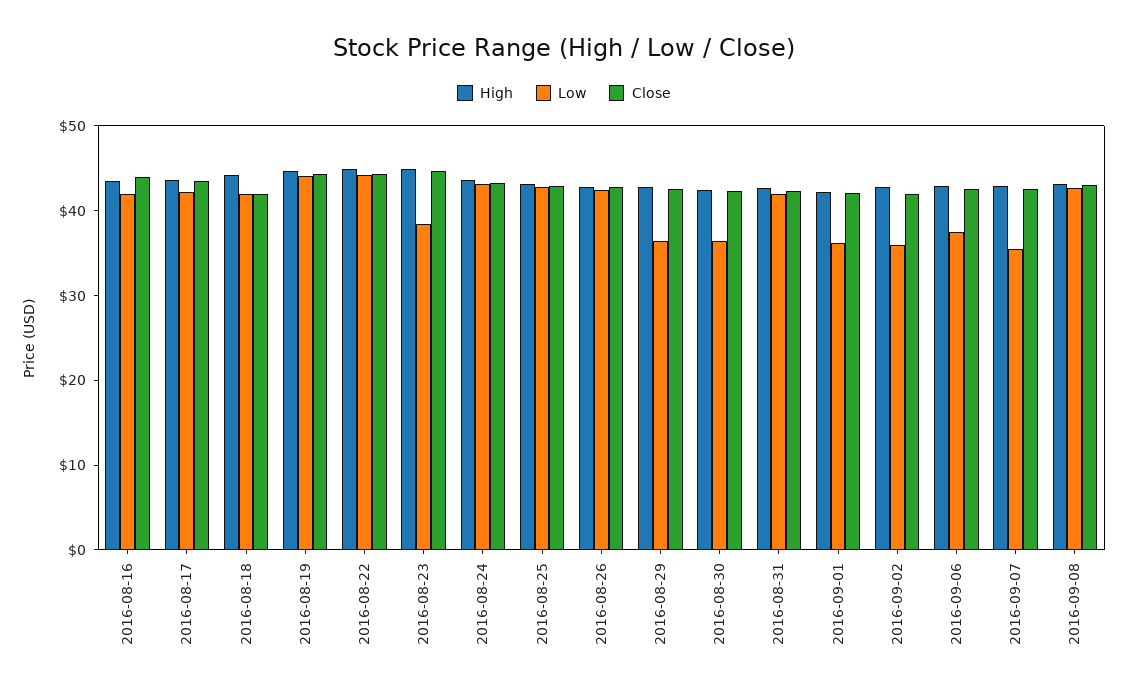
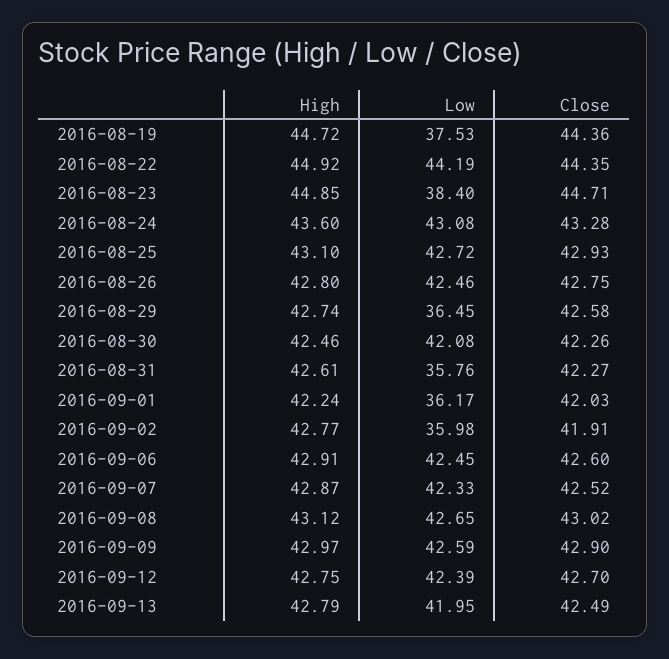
High, 2016-08-16: 44 -> none
Low, 2016-08-16: 42 -> none
Close, 2016-08-16: 44 -> none
High, 2016-08-17: 44 -> none
Low, 2016-08-17: 42 -> none
Close, 2016-08-17: 44 -> none
High, 2016-08-18: 44 -> none
Low, 2016-08-18: 42 -> none
Close, 2016-08-18: 42 -> none
Low, 2016-08-19: 44 -> 37.53
Low, 2016-08-30: 36 -> 42.08
Low, 2016-08-31: 42 -> 35.76
Low, 2016-09-06: 38 -> 42.45
Low, 2016-09-07: 36 -> 42.33
High, 2016-09-09: none -> 42.97
Low, 2016-09-09: none -> 42.59
Close, 2016-09-09: none -> 42.9
High, 2016-09-12: none -> 42.75
Low, 2016-09-12: none -> 42.39
Close, 2016-09-12: none -> 42.7
High, 2016-09-13: none -> 42.79
Low, 2016-09-13: none -> 41.95
Close, 2016-09-13: none -> 42.49

